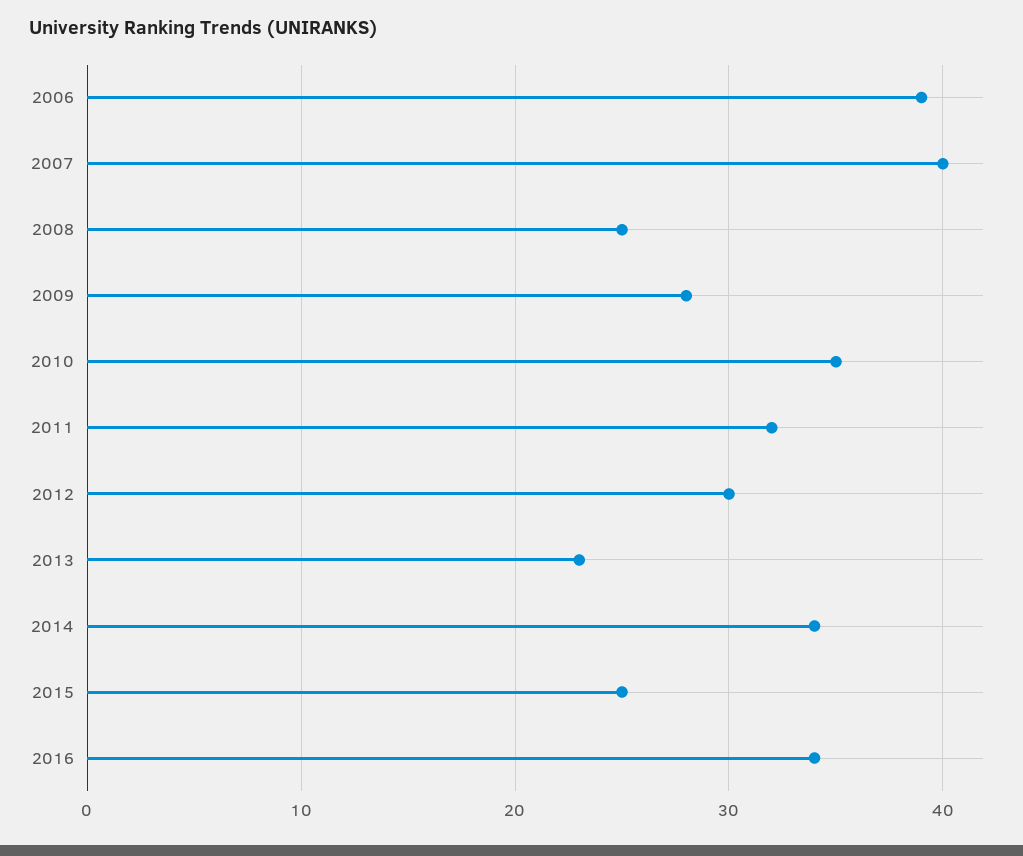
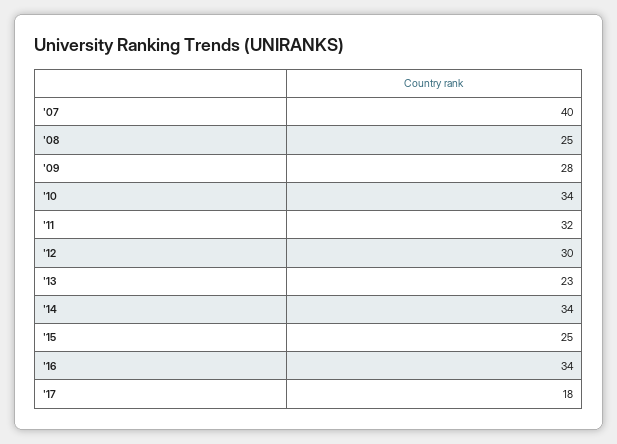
2006: 39 -> none
2010: 35 -> 34
'17: none -> 18

